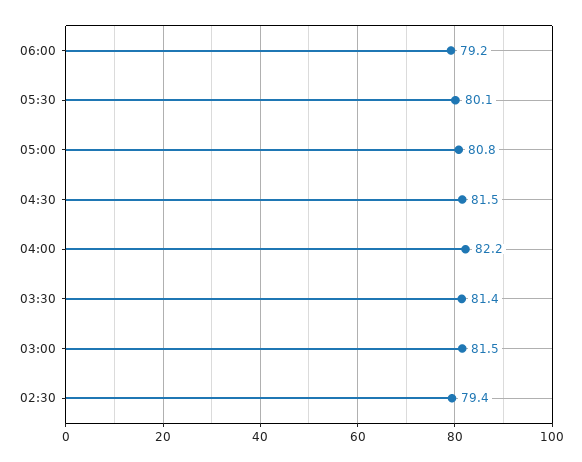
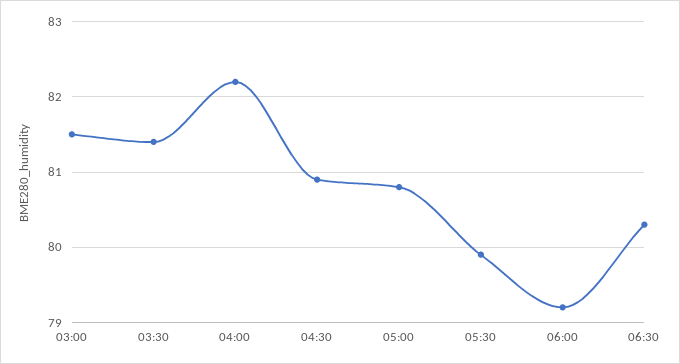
05:30: 80.1 -> 79.9
04:30: 81.5 -> 80.9
02:30: 79.4 -> none
06:30: none -> 80.3

